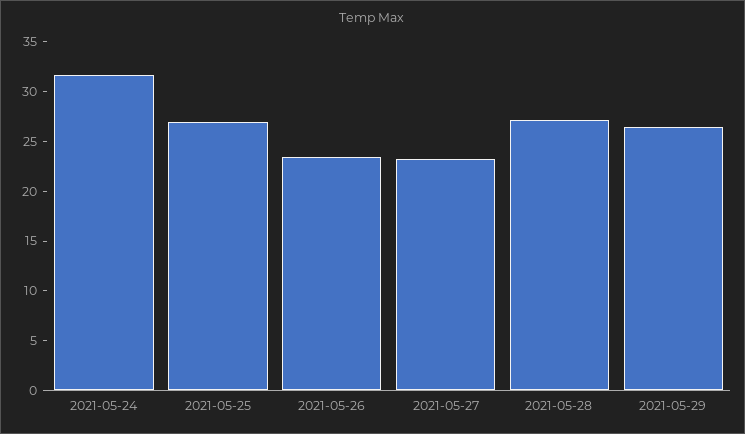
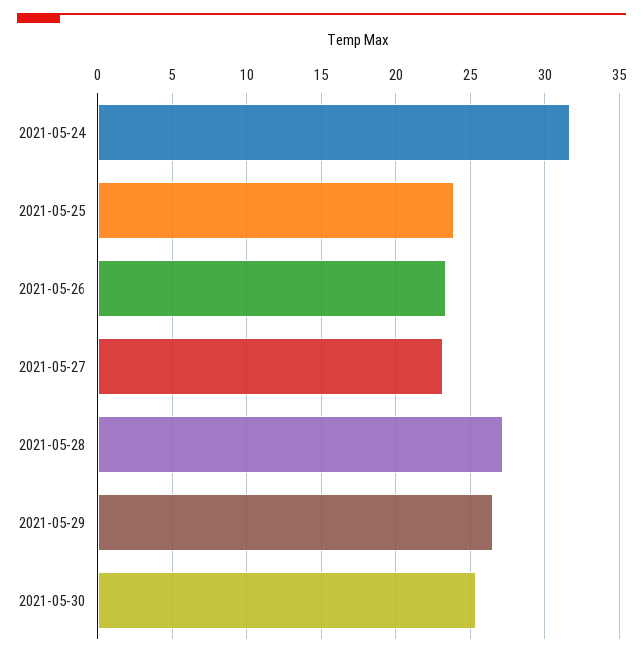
2021-05-25: 27 -> 24
2021-05-30: none -> 25.5

